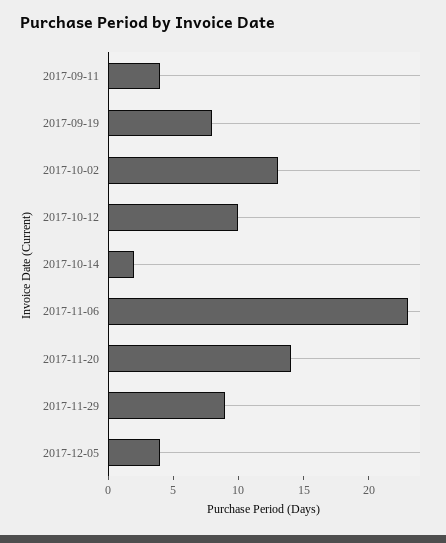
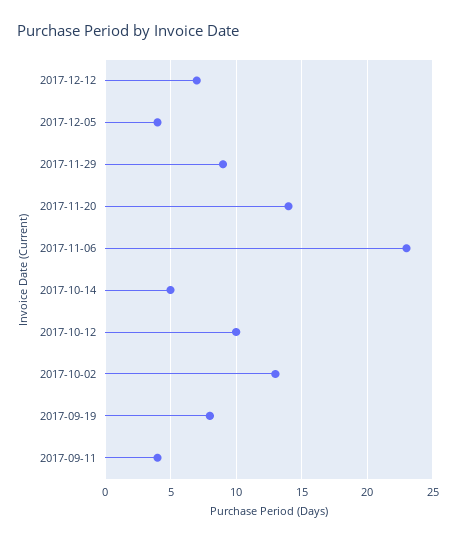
2017-10-14: 2 -> 5
2017-12-12: none -> 7

